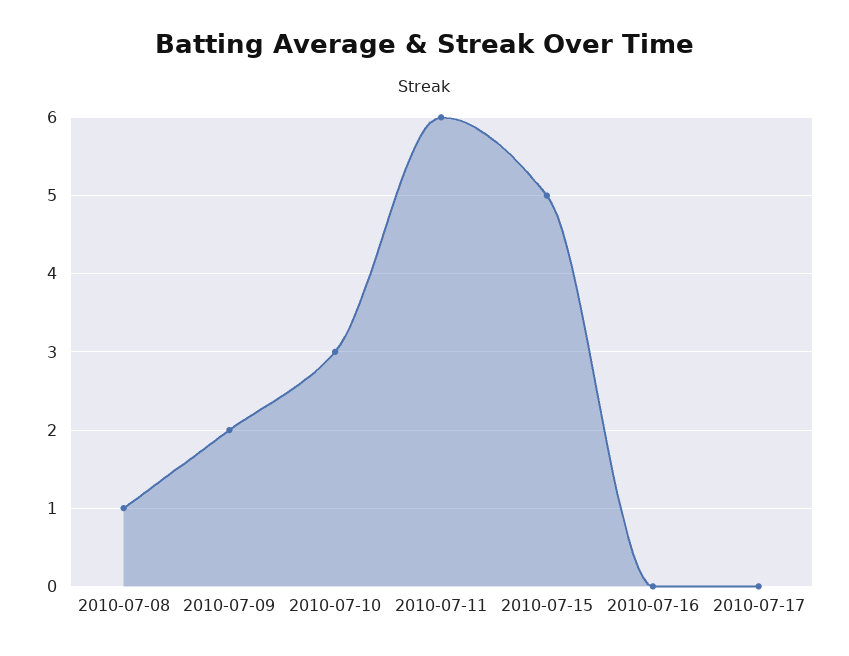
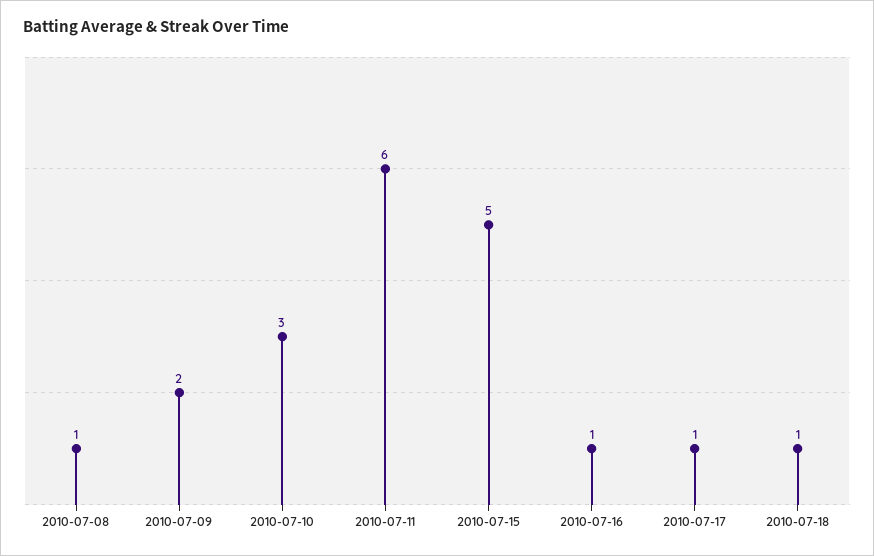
2010-07-16: 0 -> 1
2010-07-17: 0 -> 1
2010-07-18: none -> 1

